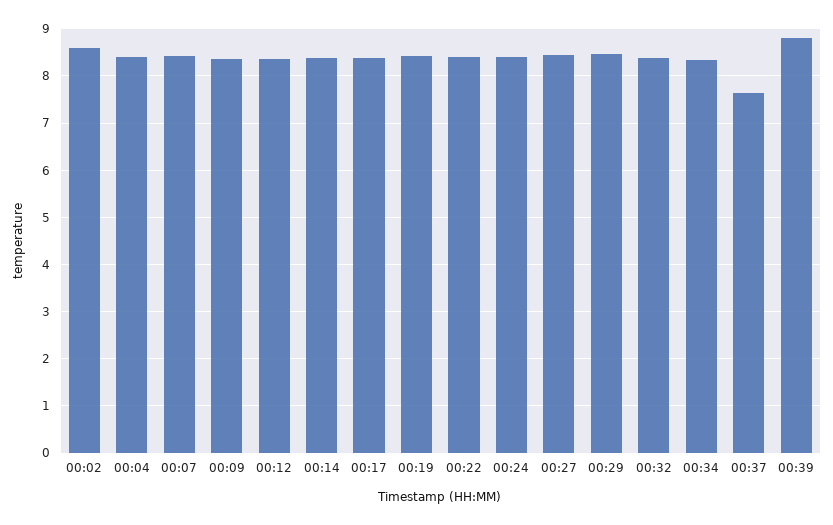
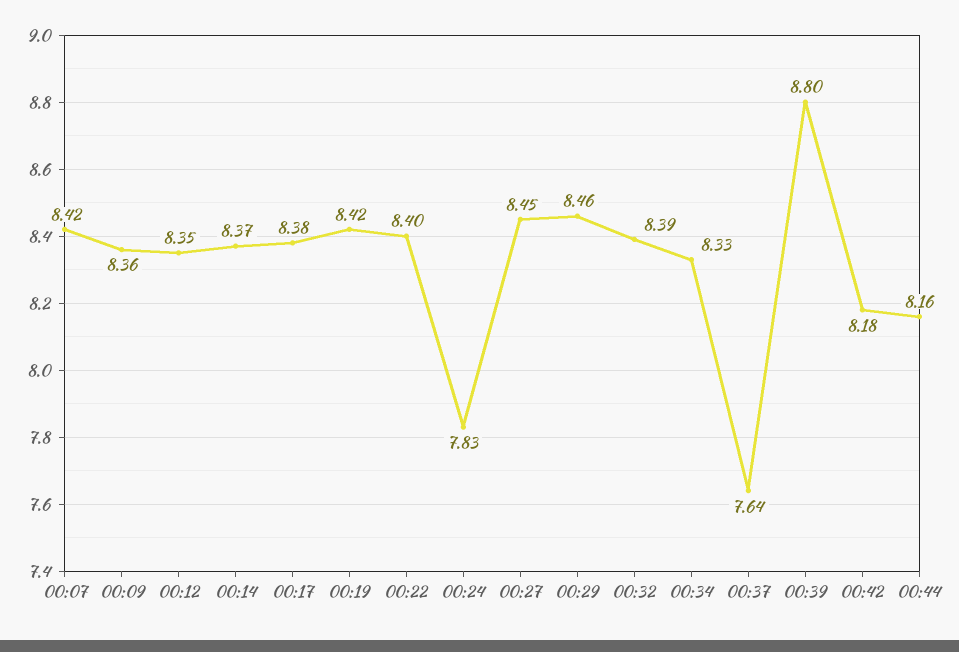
00:02: 8.6 -> none
00:04: 8.4 -> none
00:24: 8.4 -> 7.83
00:42: none -> 8.18
00:44: none -> 8.16

